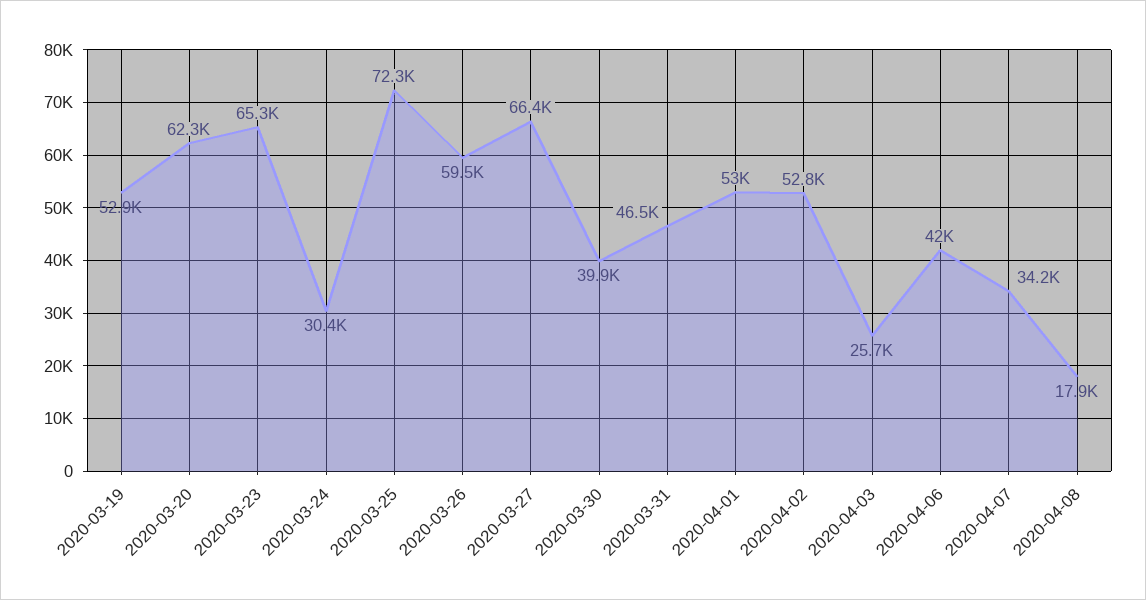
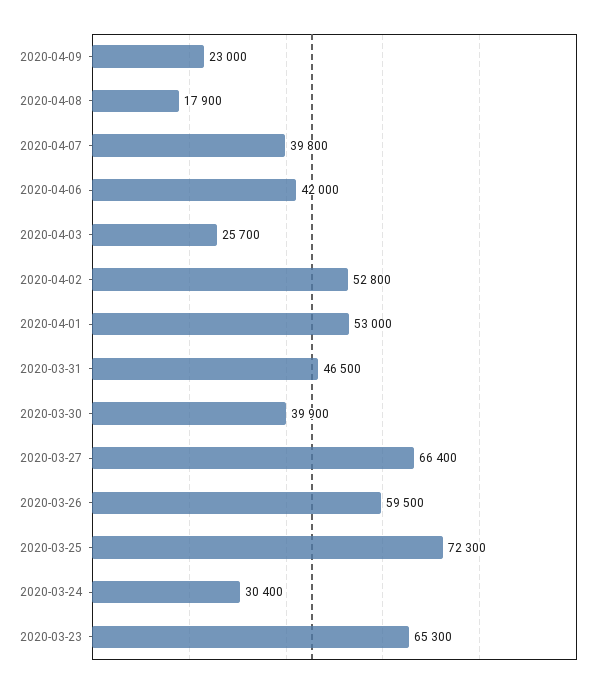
2020-03-19: 52900 -> none
2020-03-20: 62300 -> none
2020-04-07: 34200 -> 39800
2020-04-09: none -> 23000

